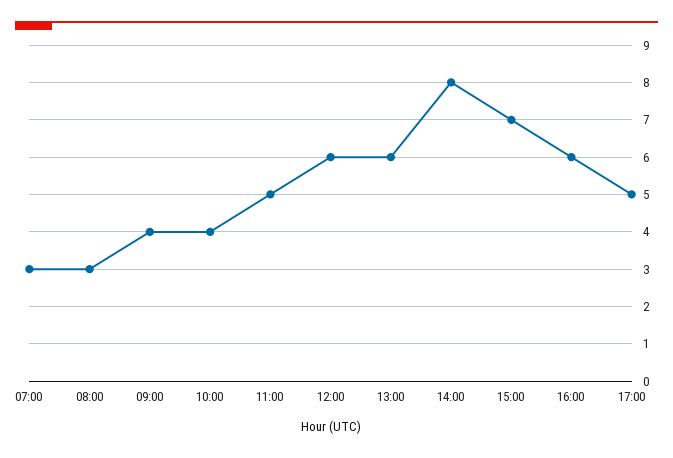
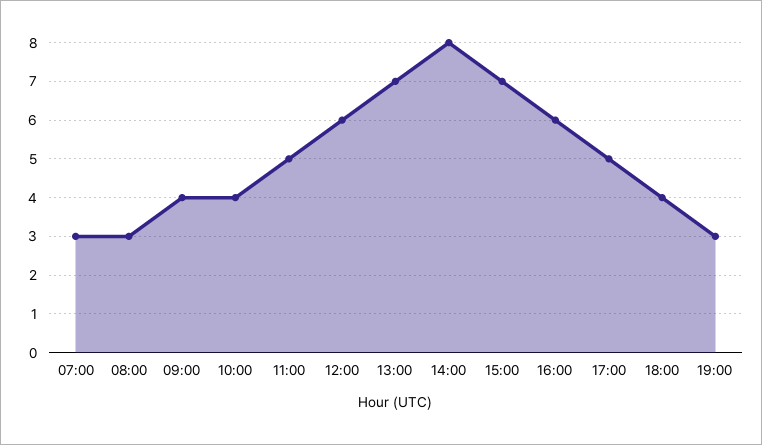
13:00: 6 -> 7
18:00: none -> 4
19:00: none -> 3

